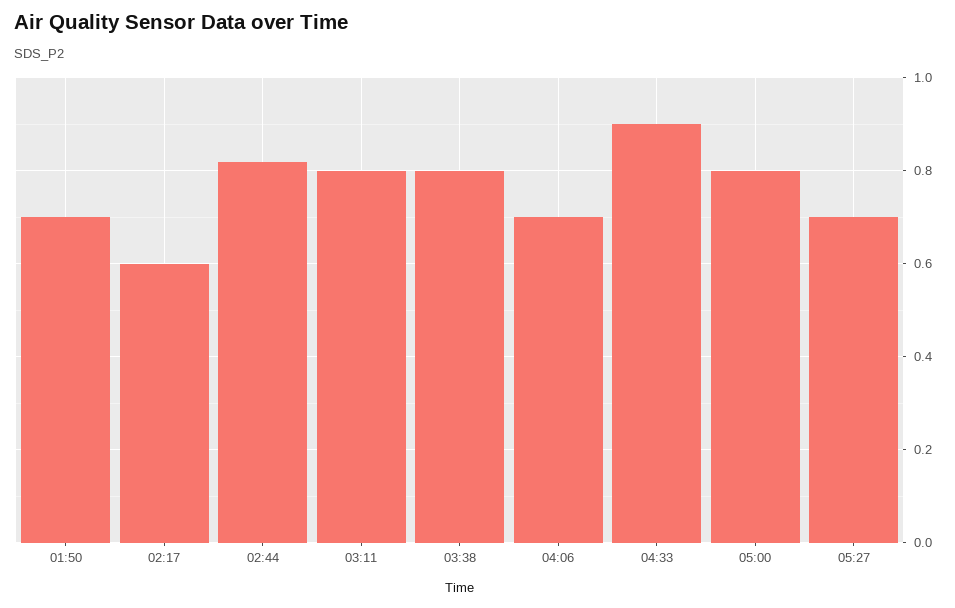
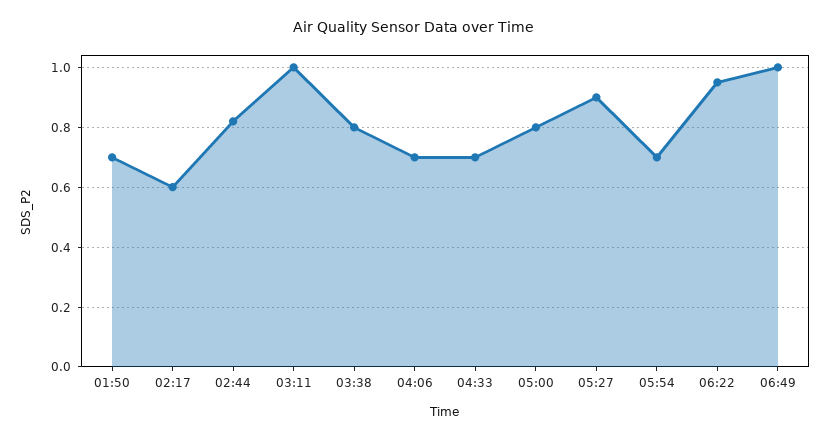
03:11: 0.8 -> 1
04:33: 0.9 -> 0.7
05:27: 0.7 -> 0.9
05:54: none -> 0.7
06:22: none -> 0.95
06:49: none -> 1

